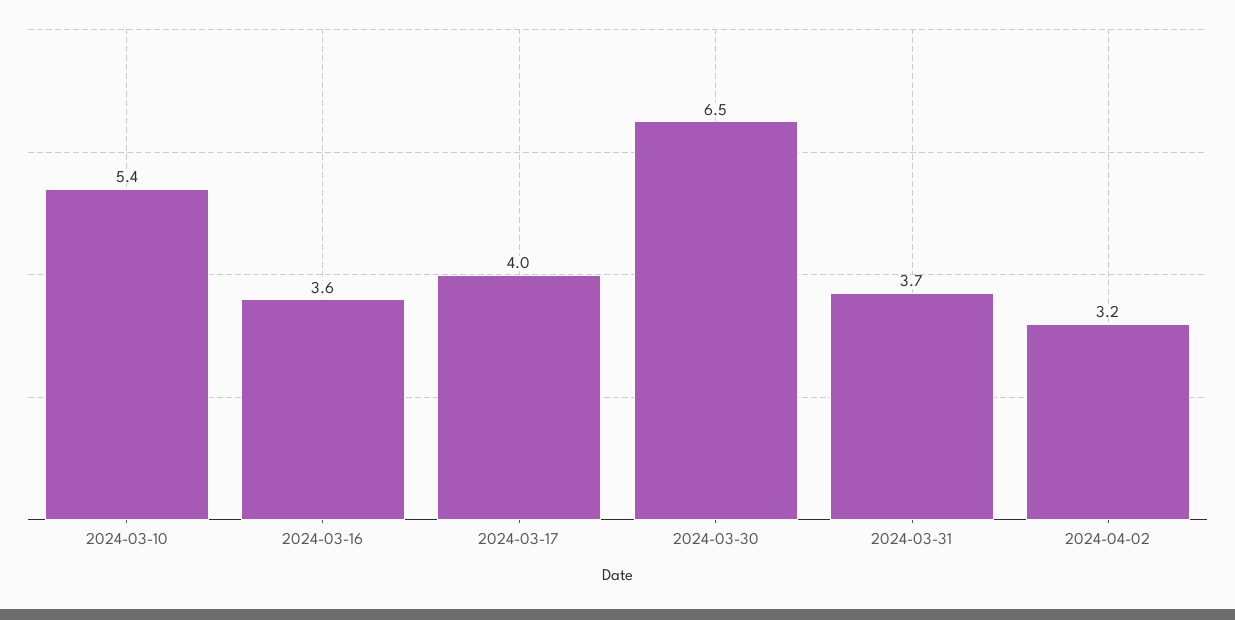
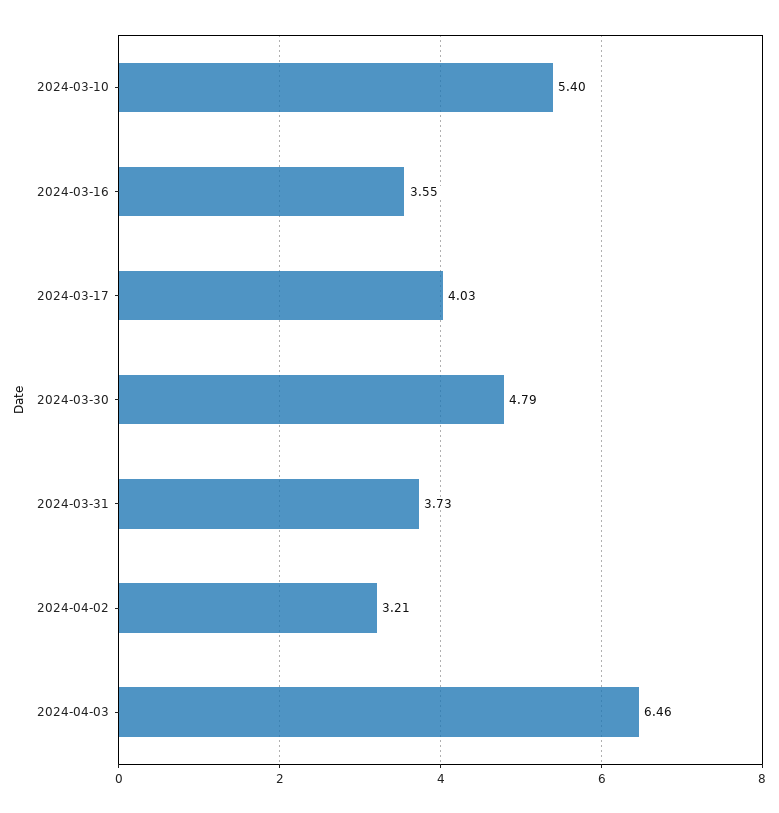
2024-03-30: 6.5 -> 4.79
2024-04-03: none -> 6.46

